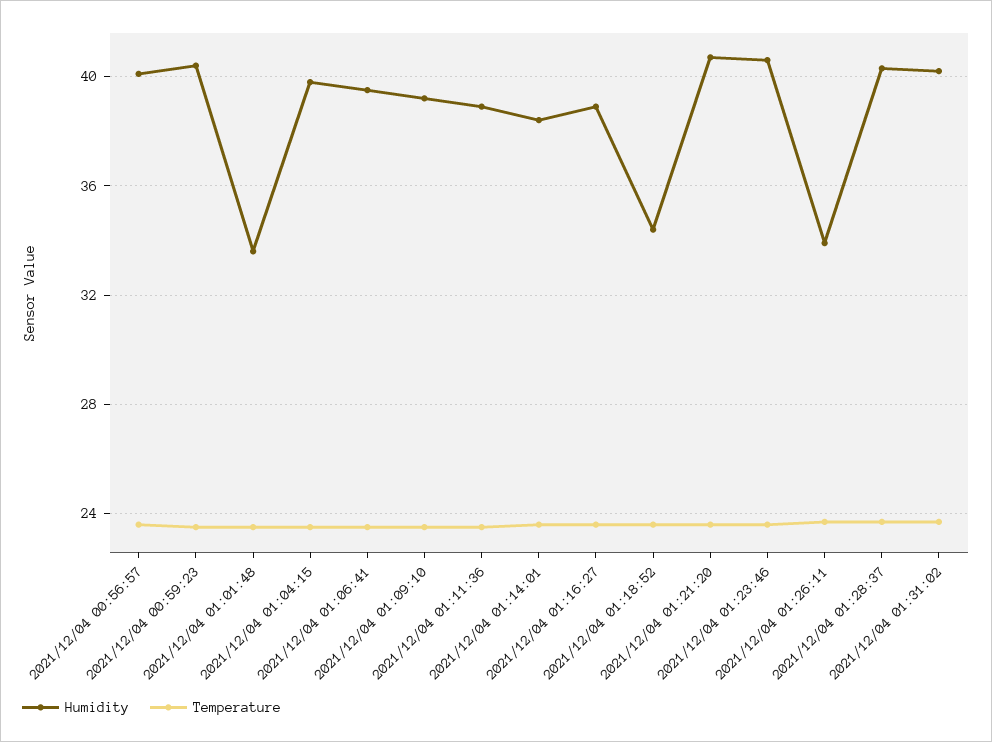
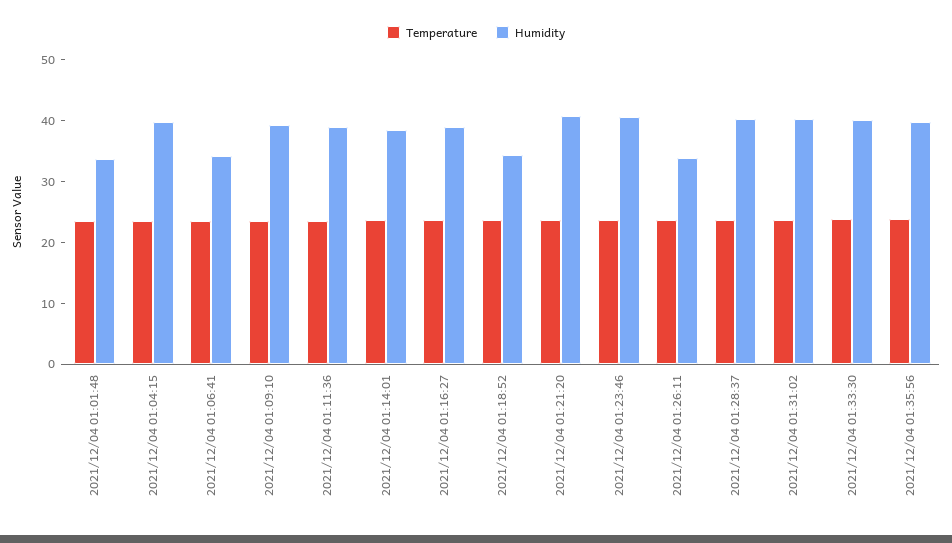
Humidity, 2021/12/04 00:56:57: 40 -> none
Temperature, 2021/12/04 00:56:57: 23.5 -> none
Humidity, 2021/12/04 00:59:23: 40.5 -> none
Temperature, 2021/12/04 00:59:23: 23.5 -> none
Humidity, 2021/12/04 01:06:41: 39.5 -> 34
Temperature, 2021/12/04 01:33:30: none -> 24
Humidity, 2021/12/04 01:33:30: none -> 40
Temperature, 2021/12/04 01:35:56: none -> 24
Humidity, 2021/12/04 01:35:56: none -> 40

